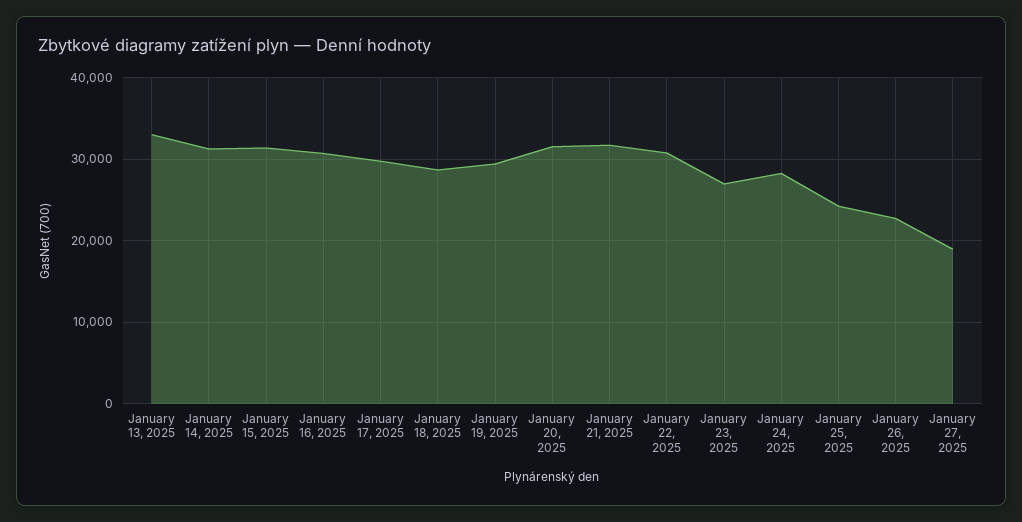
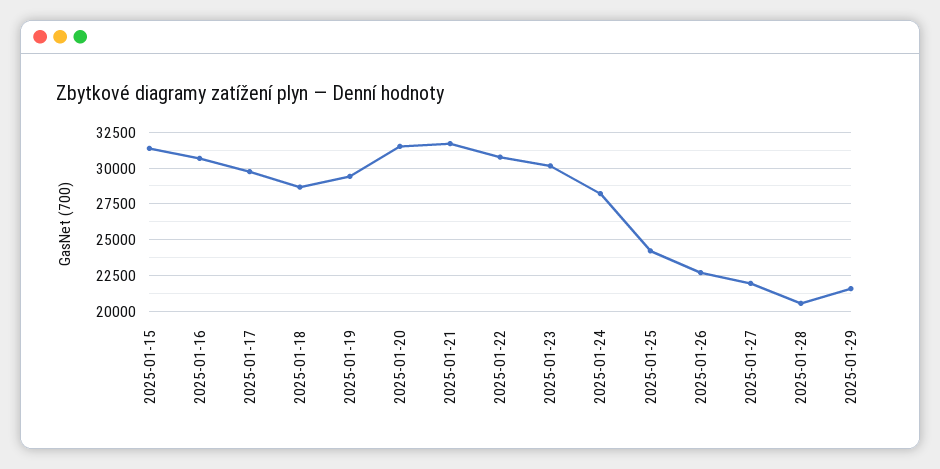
January 13, 2025: 33000 -> none
January 14, 2025: 31000 -> none
January 23, 2025: 27000 -> 30000
January 27, 2025: 19000 -> 22000
2025-01-28: none -> 20500
2025-01-29: none -> 21500

